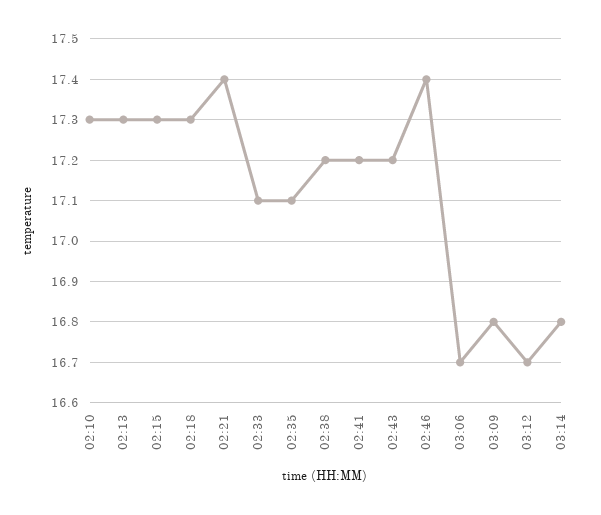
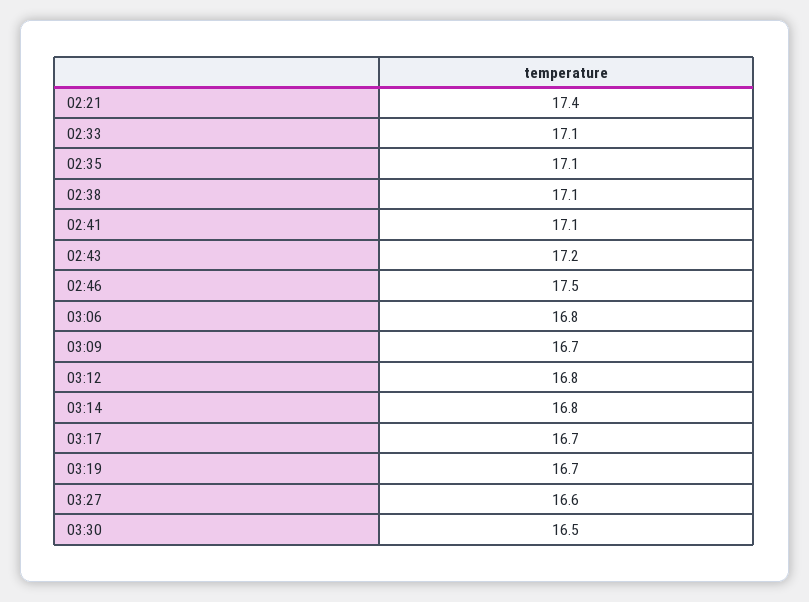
02:10: 17.3 -> none
02:13: 17.3 -> none
02:15: 17.3 -> none
02:18: 17.3 -> none
02:38: 17.2 -> 17.1
02:41: 17.2 -> 17.1
02:46: 17.4 -> 17.5
03:06: 16.7 -> 16.8
03:09: 16.8 -> 16.7
03:12: 16.7 -> 16.8
03:17: none -> 16.7
03:19: none -> 16.7
03:27: none -> 16.6
03:30: none -> 16.5

